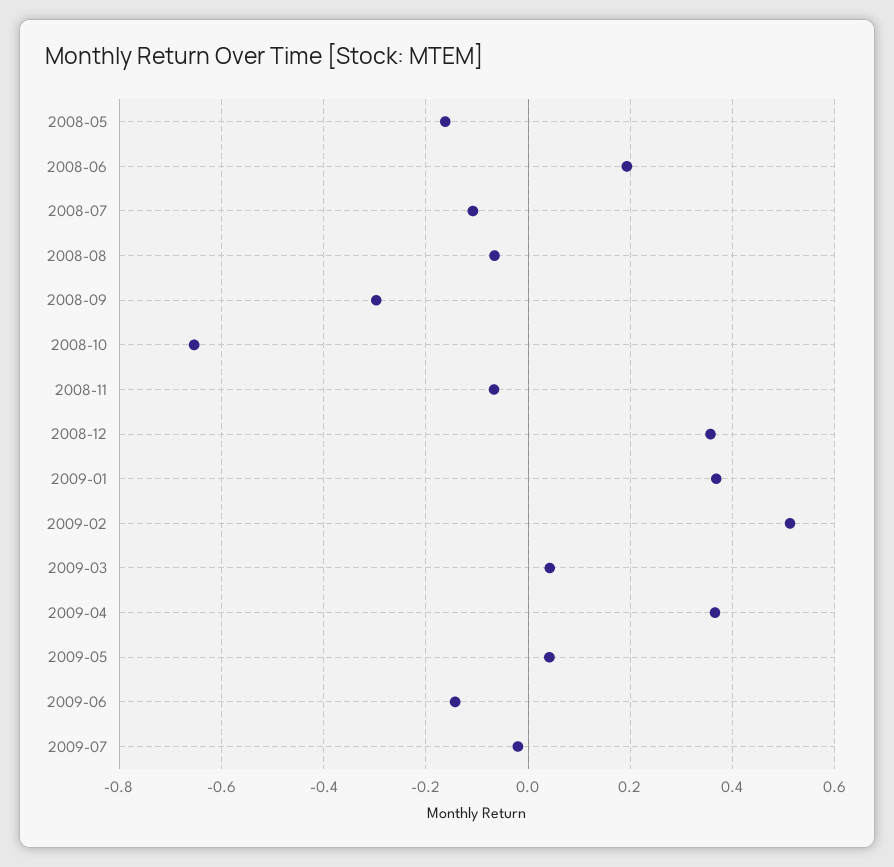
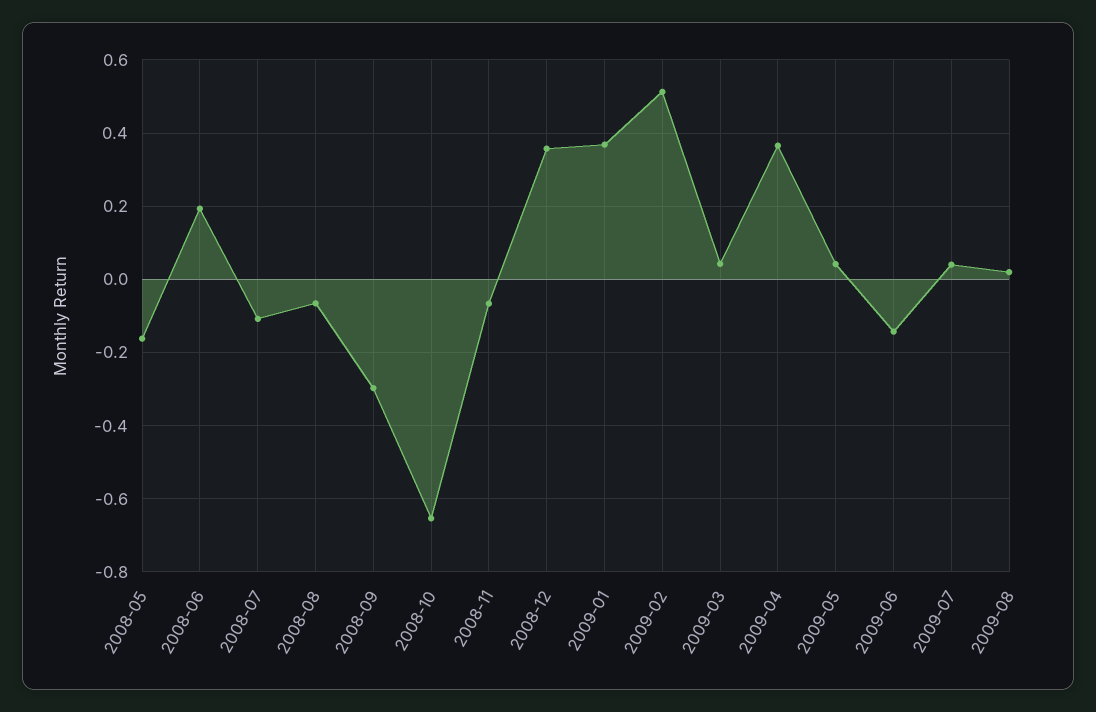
2009-07: -0.02 -> 0.04
2009-08: none -> 0.02

